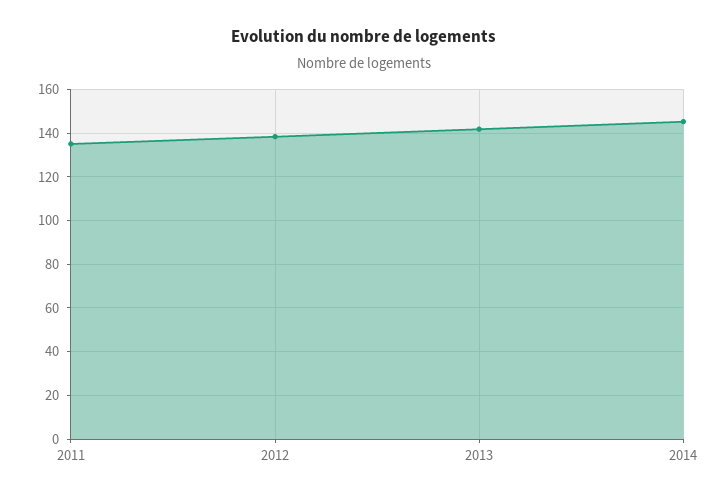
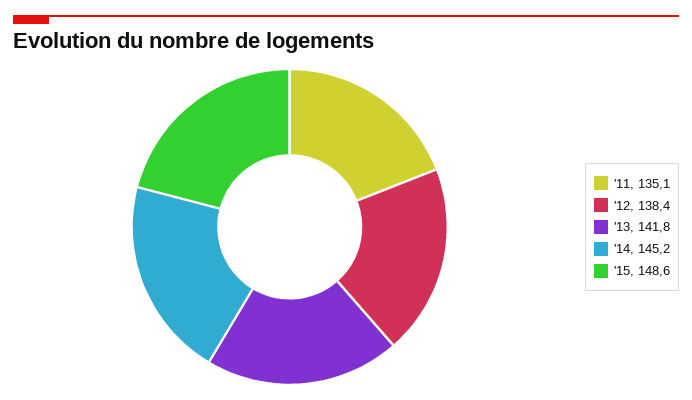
'15: none -> 148.6

